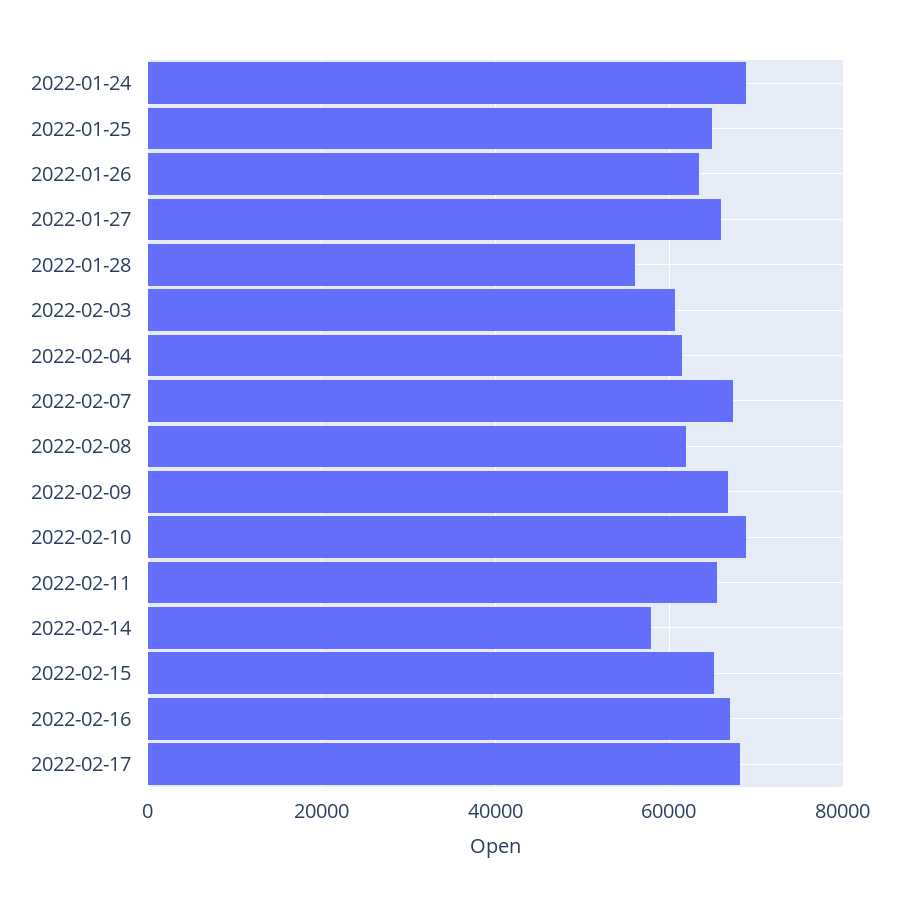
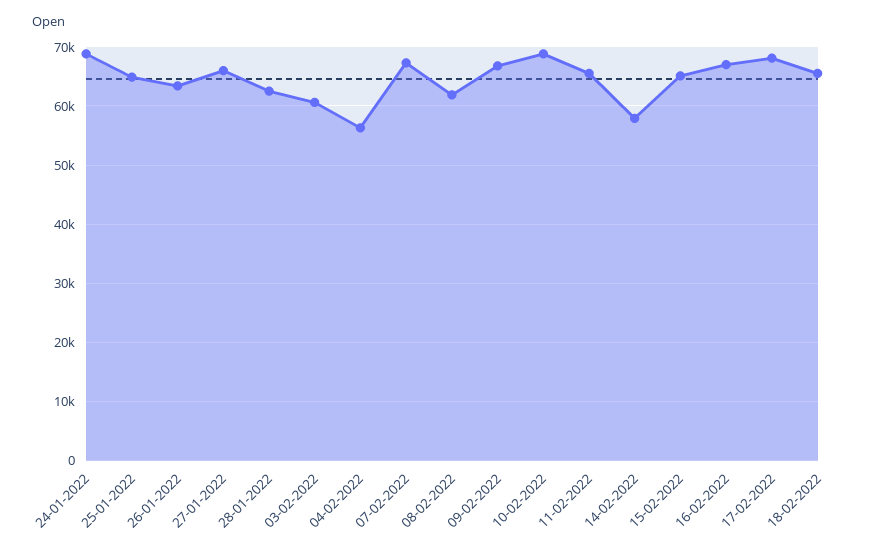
2022-01-28: 56000 -> 62000
2022-02-04: 62000 -> 56000
18-02-2022: none -> 66000

